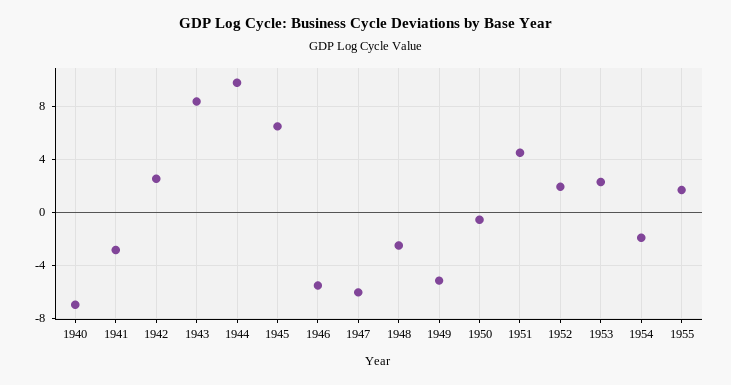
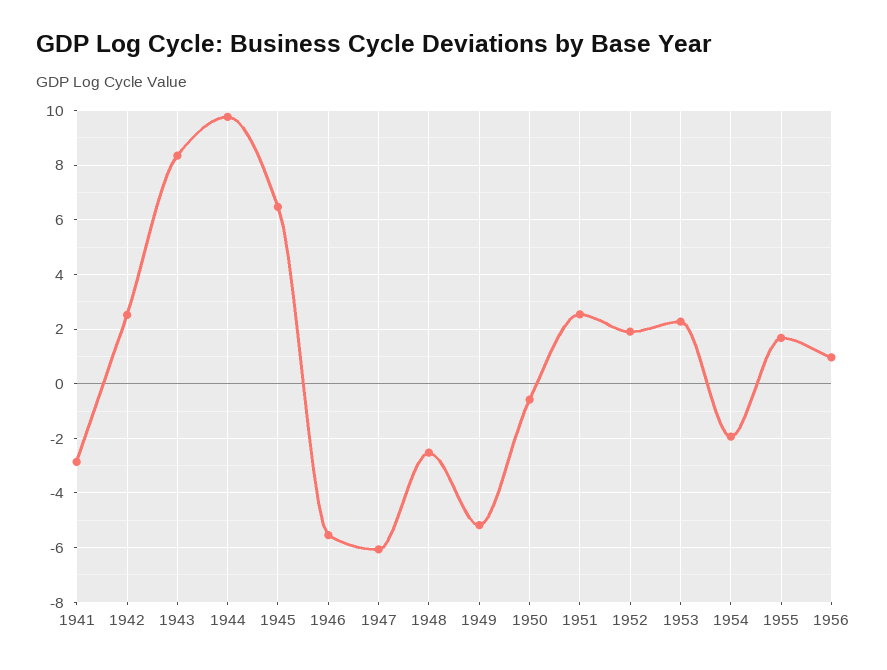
1940: -7 -> none
1951: 4.5 -> 2.5
1956: none -> 1

